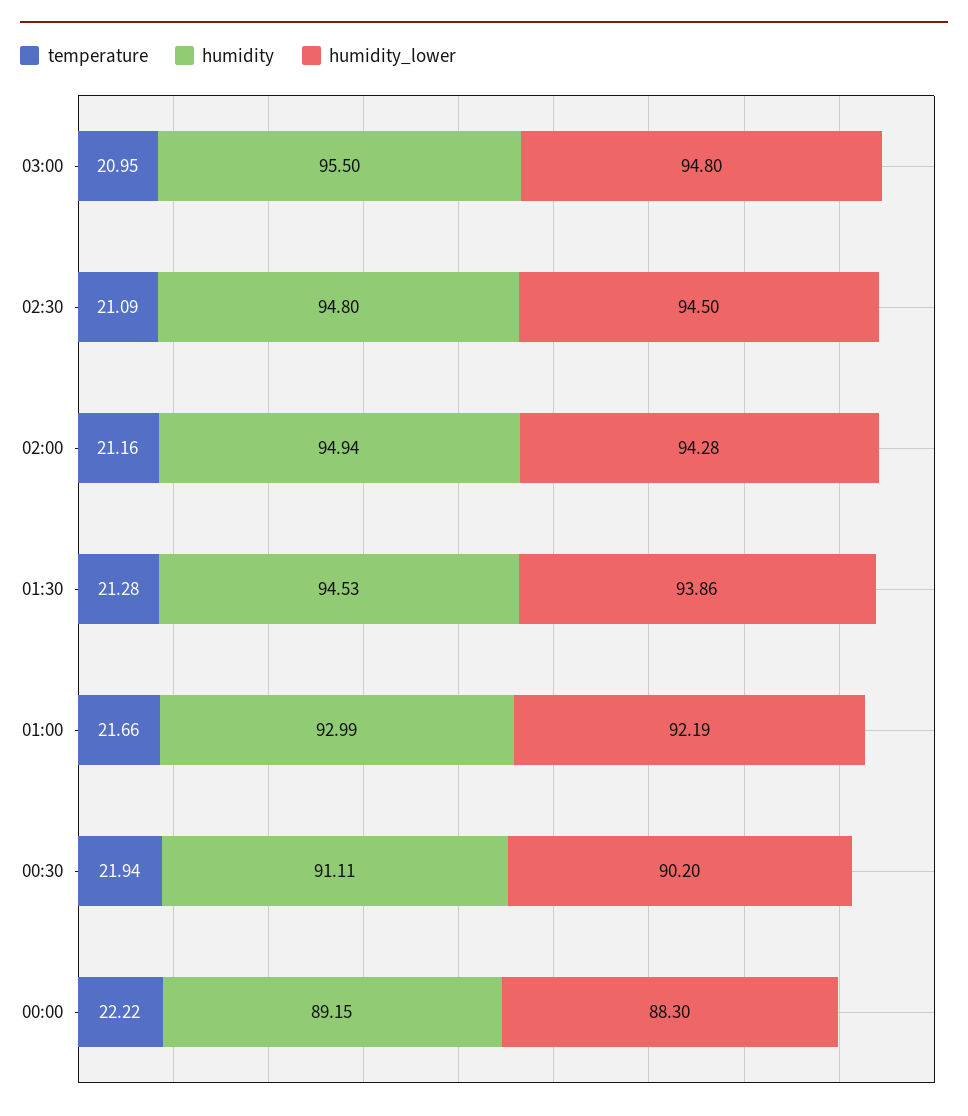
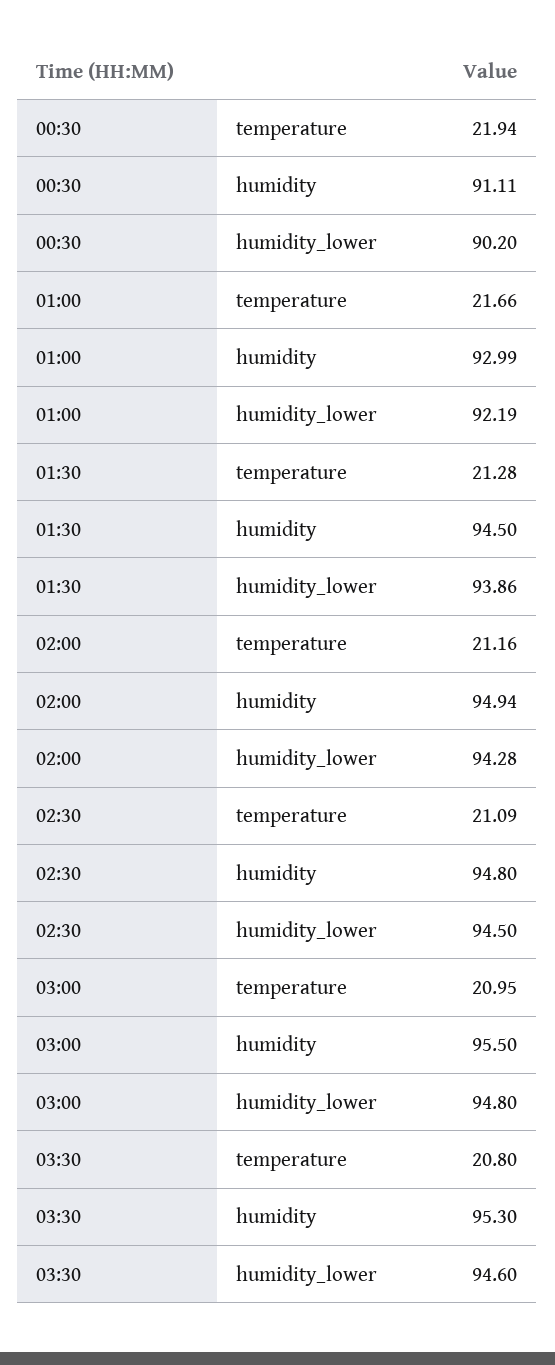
humidity, 01:30: 94.53 -> 94.5
temperature, 00:00: 22.22 -> none
humidity, 00:00: 89.15 -> none
humidity_lower, 00:00: 88.3 -> none
temperature, 03:30: none -> 20.8
humidity, 03:30: none -> 95.3
humidity_lower, 03:30: none -> 94.6

